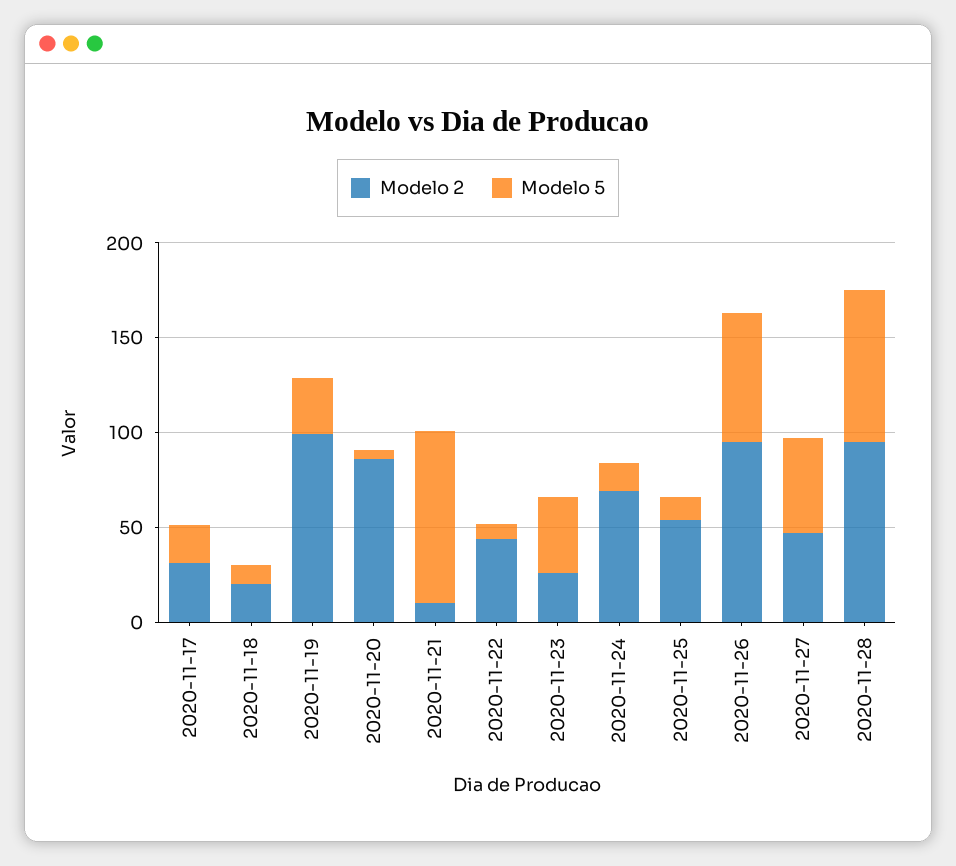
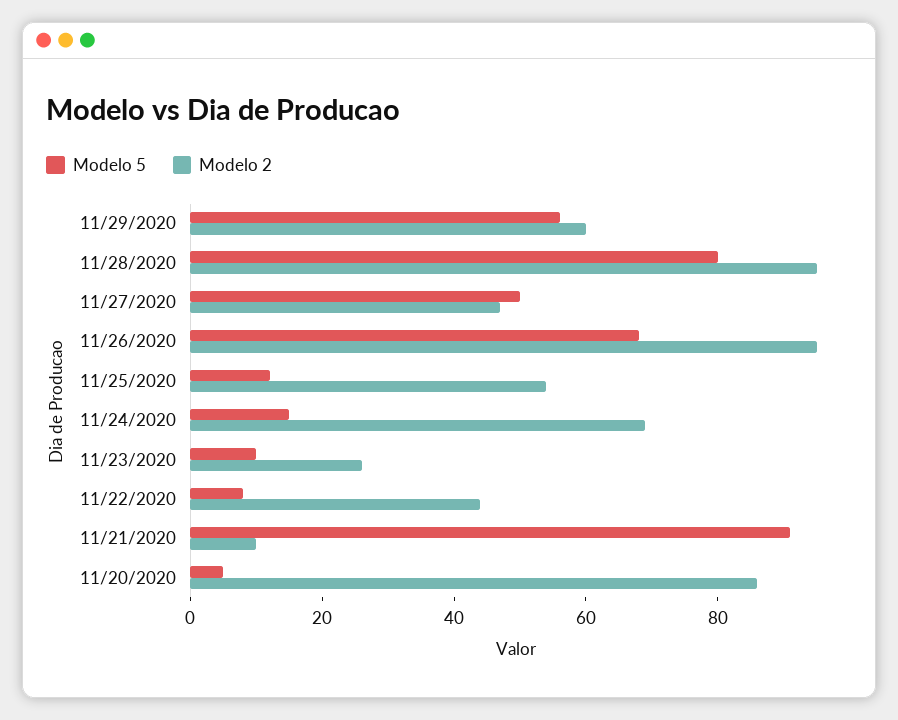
Modelo 2, 2020-11-17: 30 -> none
Modelo 5, 2020-11-17: 20 -> none
Modelo 2, 2020-11-18: 20 -> none
Modelo 5, 2020-11-18: 10 -> none
Modelo 2, 2020-11-19: 100 -> none
Modelo 5, 2020-11-19: 30 -> none
Modelo 5, 2020-11-23: 40 -> 10
Modelo 5, 11/29/2020: none -> 55
Modelo 2, 11/29/2020: none -> 60

